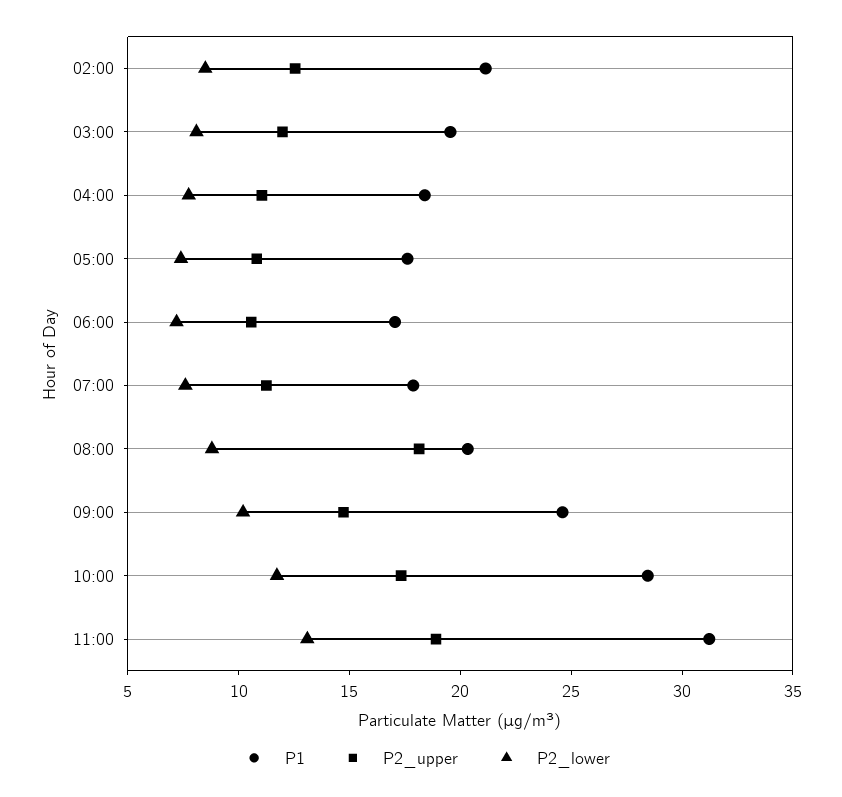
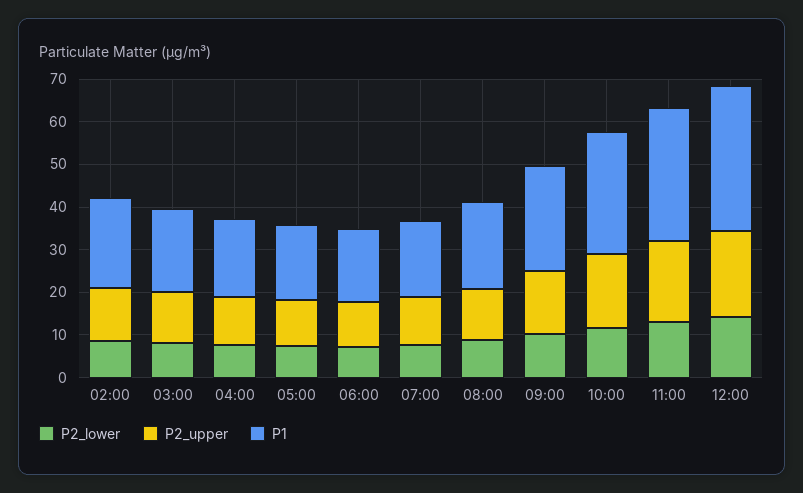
P2_upper, 08:00: 18 -> 12
P2_lower, 12:00: none -> 14
P2_upper, 12:00: none -> 20
P1, 12:00: none -> 34

